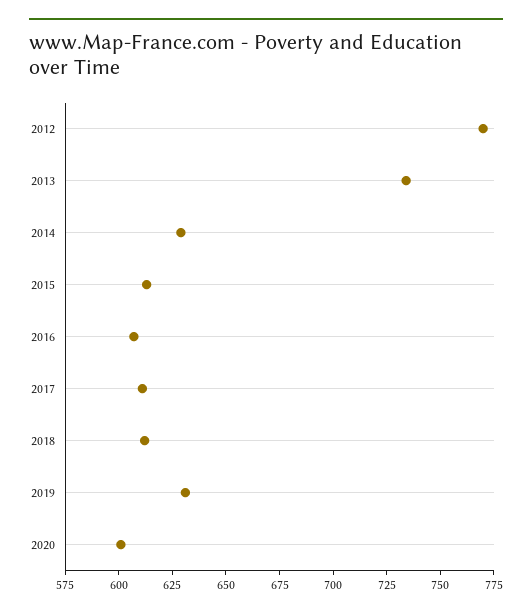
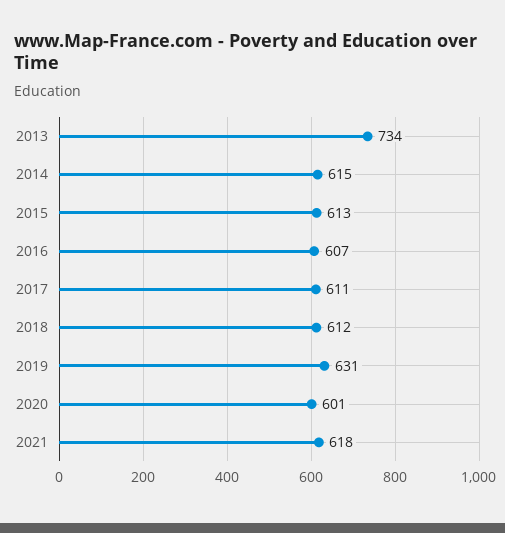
2012: 770 -> none
2014: 630 -> 615
2021: none -> 618

